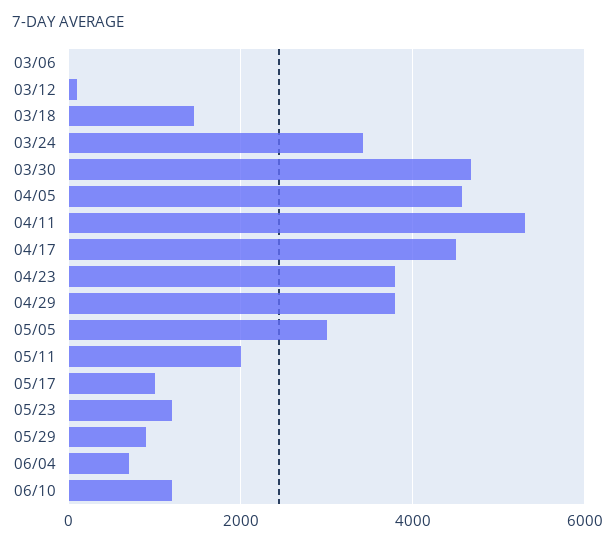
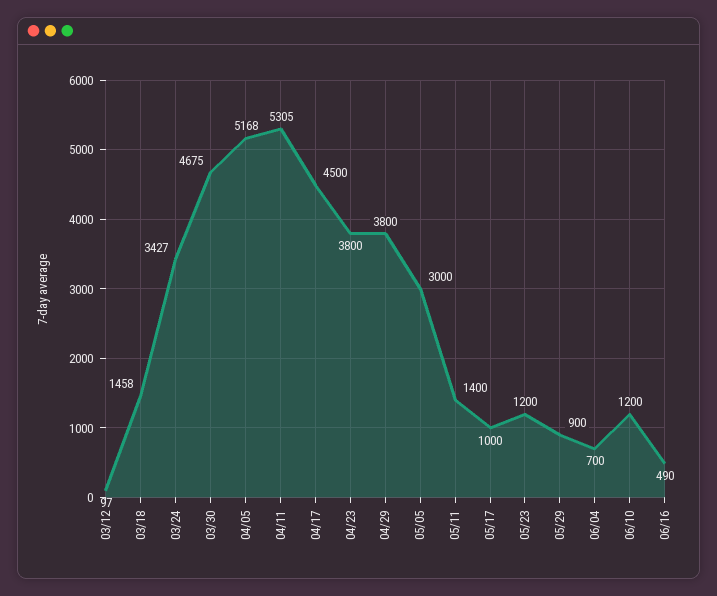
03/06: 0 -> none
04/05: 4600 -> 5168
05/11: 2000 -> 1400
06/16: none -> 490

